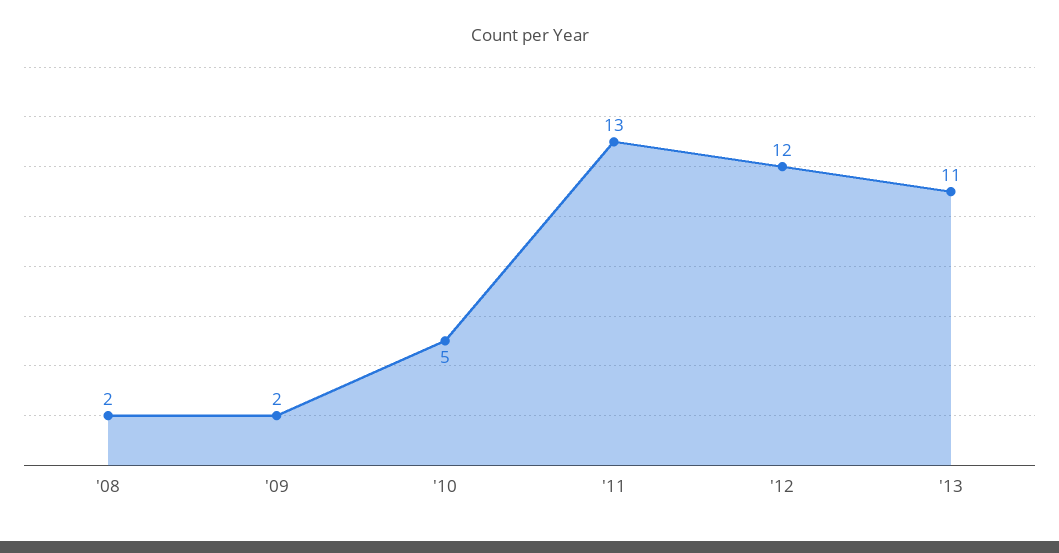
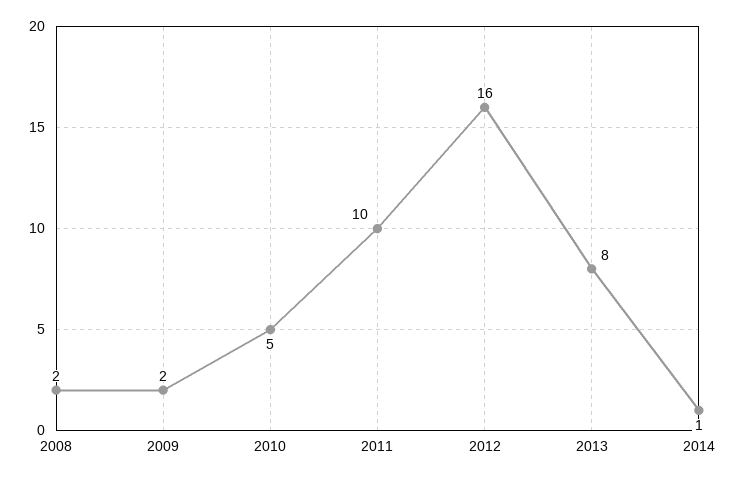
'11: 13 -> 10
'12: 12 -> 16
'13: 11 -> 8
2014: none -> 1

